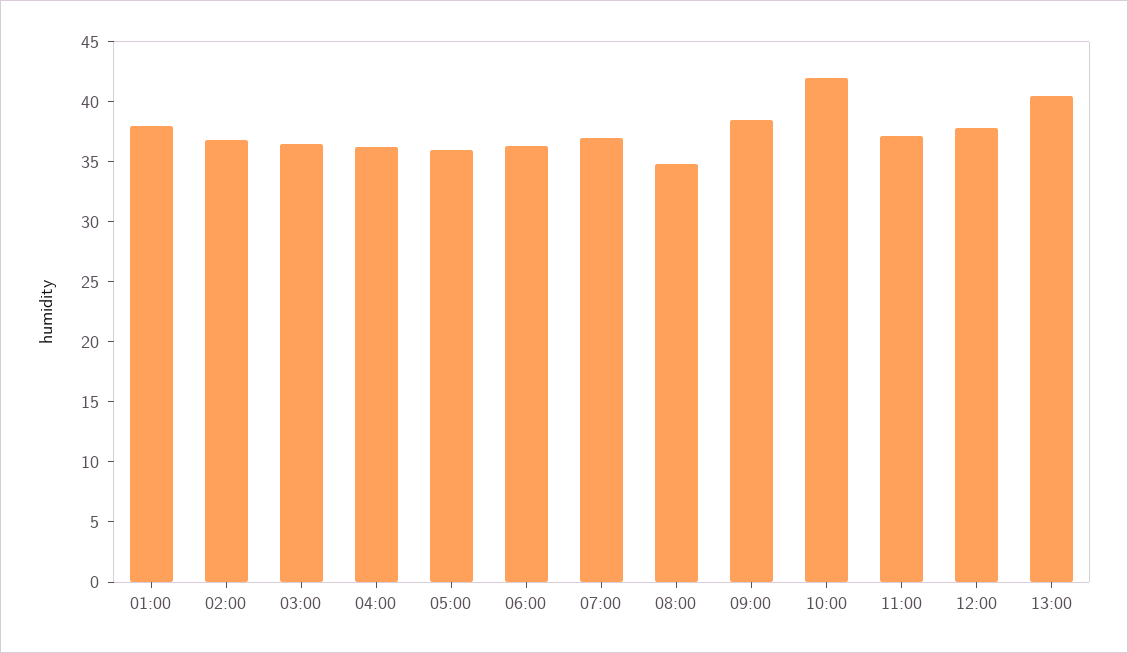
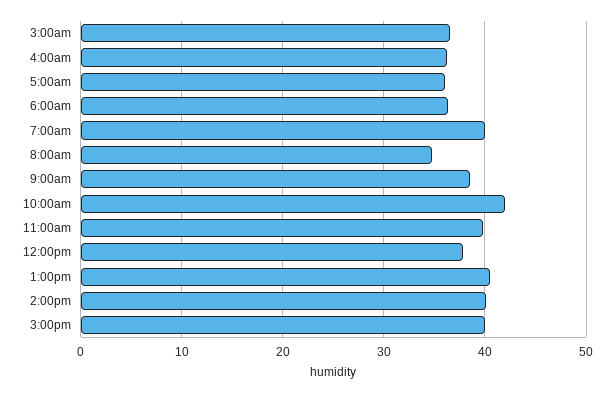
01:00: 38 -> none
02:00: 37 -> none
07:00: 37 -> 40
11:00: 37 -> 40
2:00pm: none -> 40
3:00pm: none -> 40

